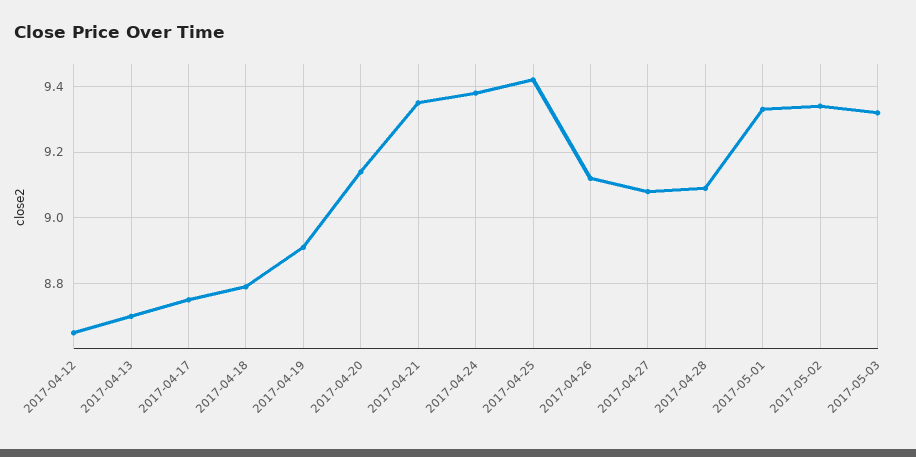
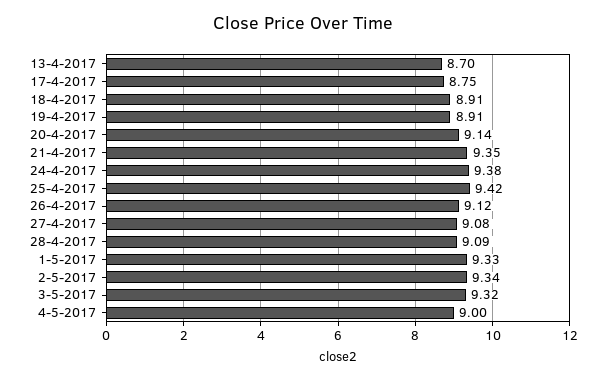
2017-04-12: 8.65 -> none
2017-04-18: 8.8 -> 8.91
4-5-2017: none -> 9

